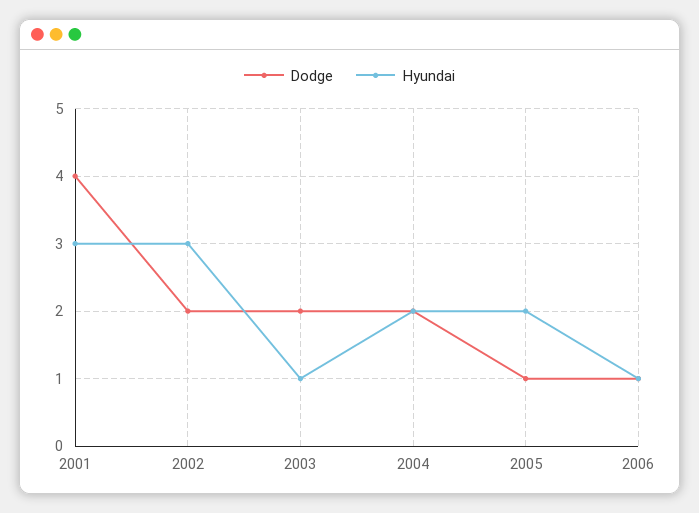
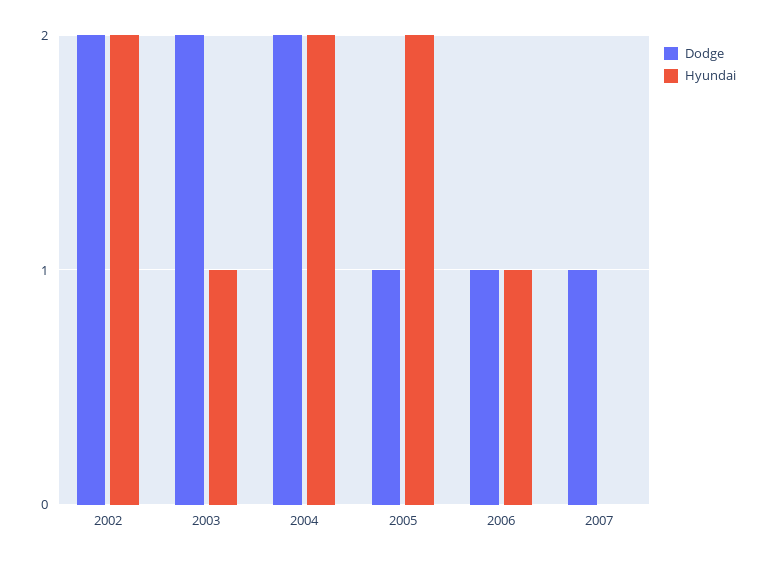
Dodge, 2001: 4 -> none
Hyundai, 2001: 3 -> none
Hyundai, 2002: 3 -> 2
Dodge, 2007: none -> 1
Hyundai, 2007: none -> 0

